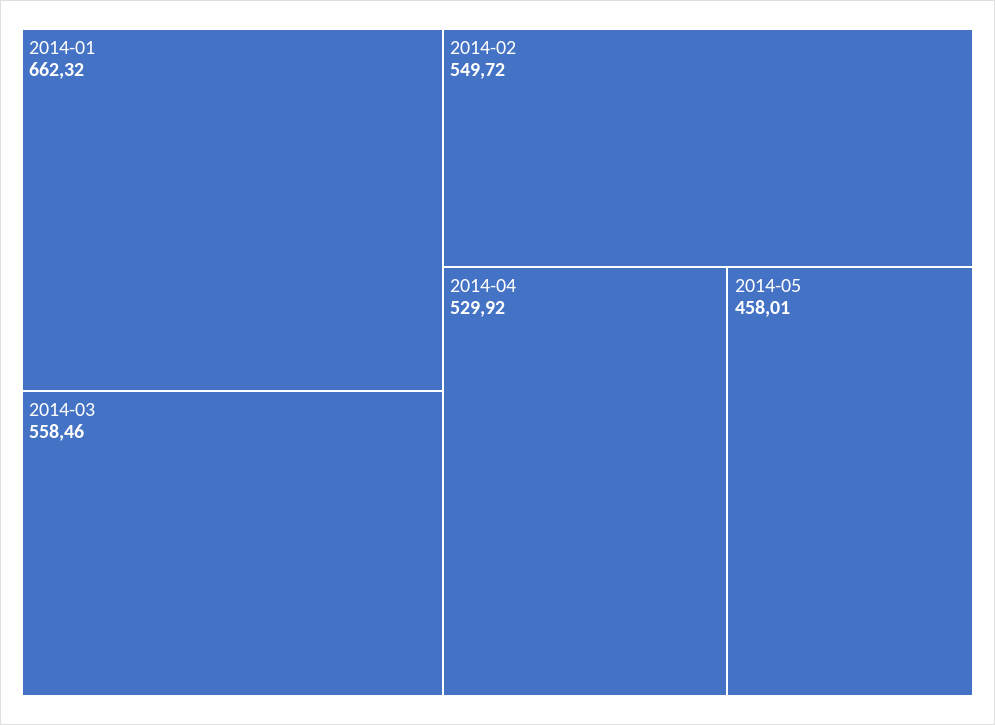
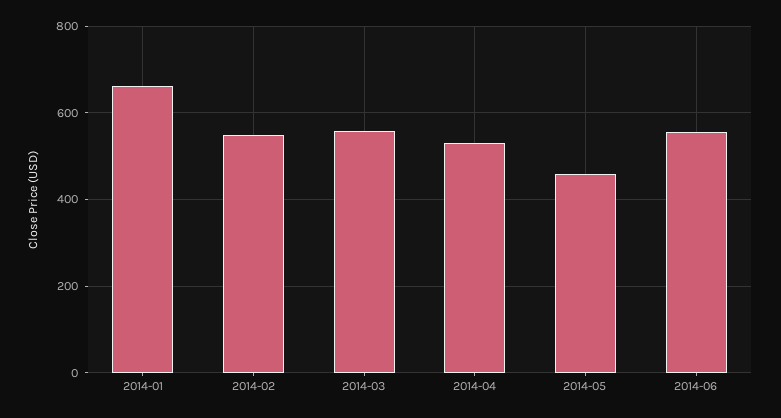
2014-06: none -> 560

